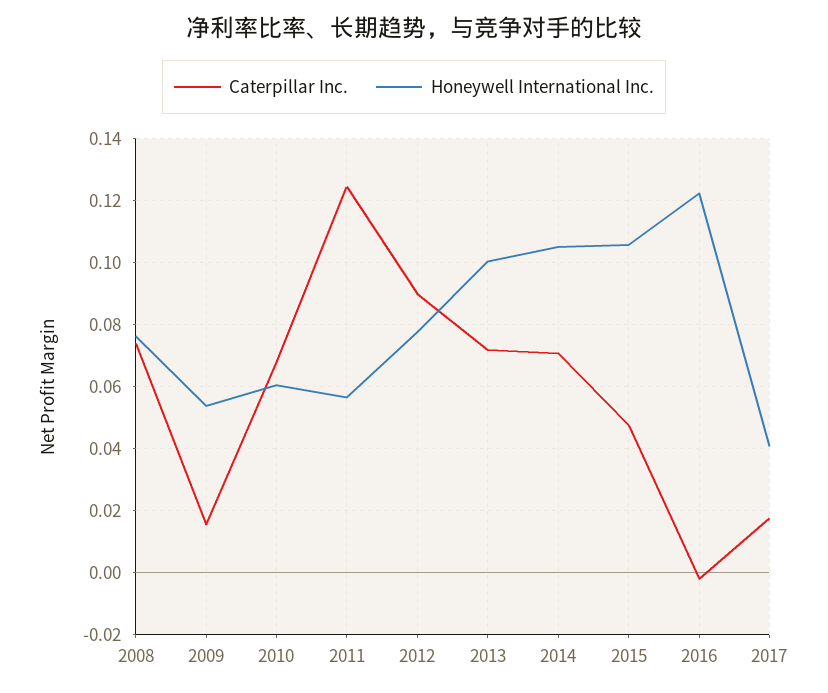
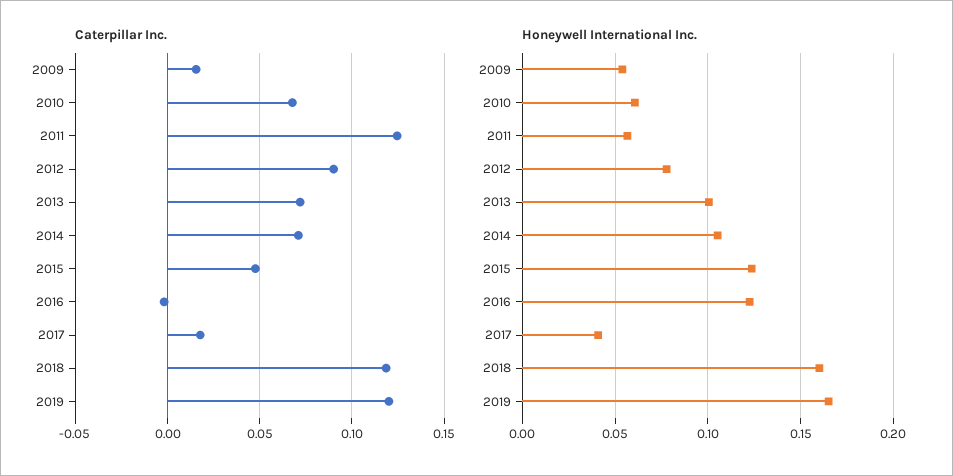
Caterpillar Inc., 2008: 0.074 -> none
Honeywell International Inc., 2008: 0.076 -> none
Honeywell International Inc., 2015: 0.106 -> 0.125
Caterpillar Inc., 2018: none -> 0.12
Caterpillar Inc., 2019: none -> 0.12
Honeywell International Inc., 2018: none -> 0.16
Honeywell International Inc., 2019: none -> 0.165

